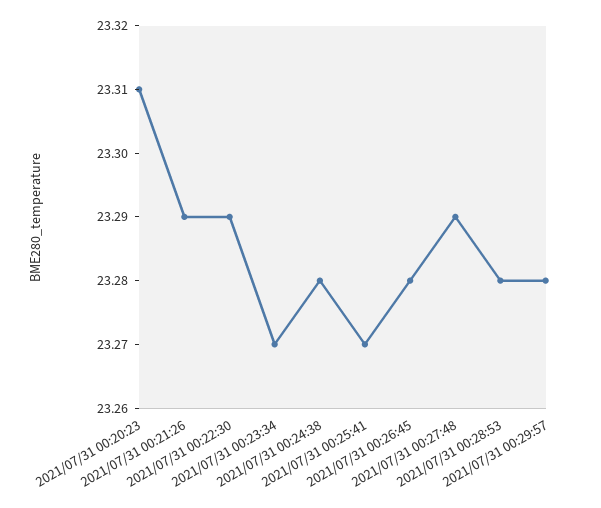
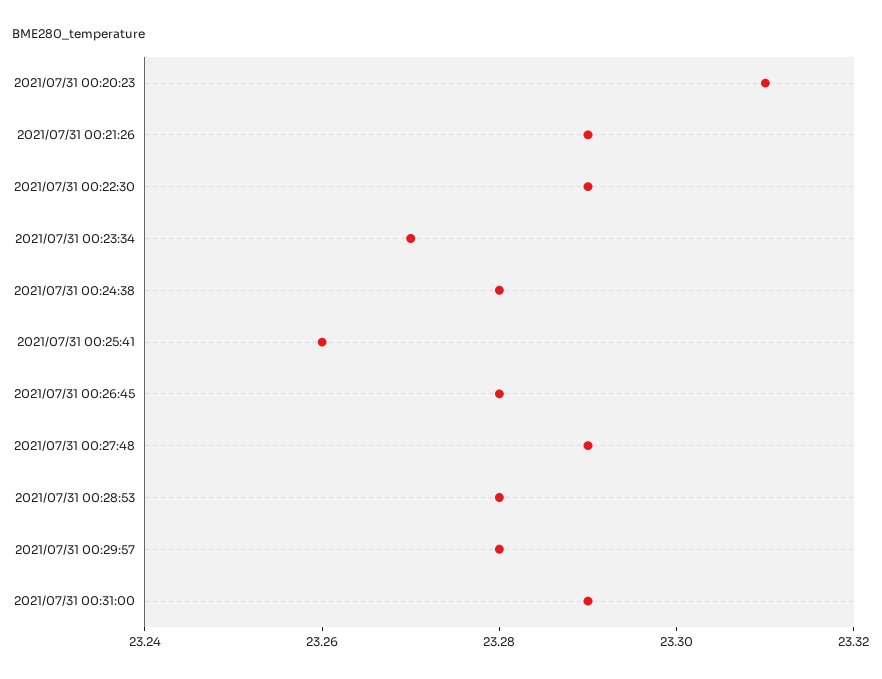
2021/07/31 00:25:41: 23.27 -> 23.26
2021/07/31 00:31:00: none -> 23.29

